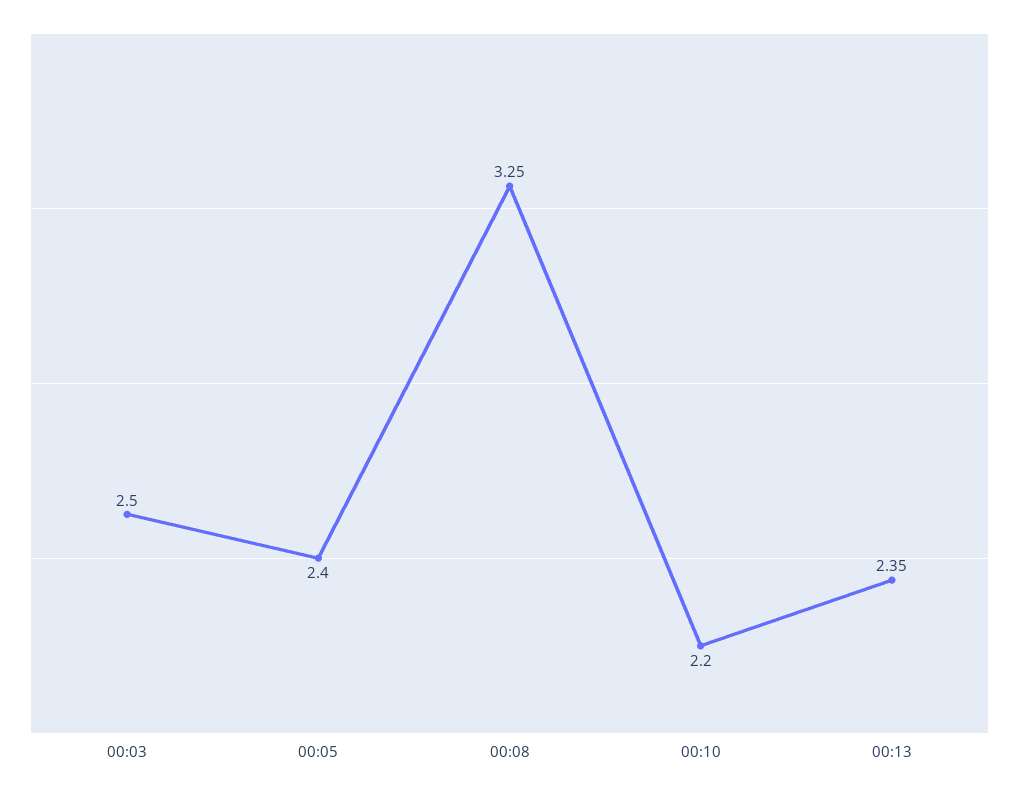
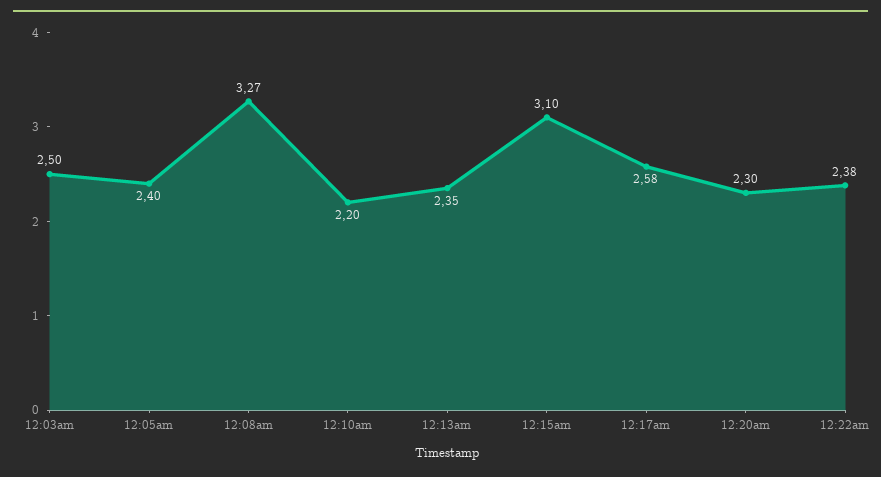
00:08: 3.25 -> 3.27
12:15am: none -> 3.1
12:17am: none -> 2.58
12:20am: none -> 2.3
12:22am: none -> 2.38

